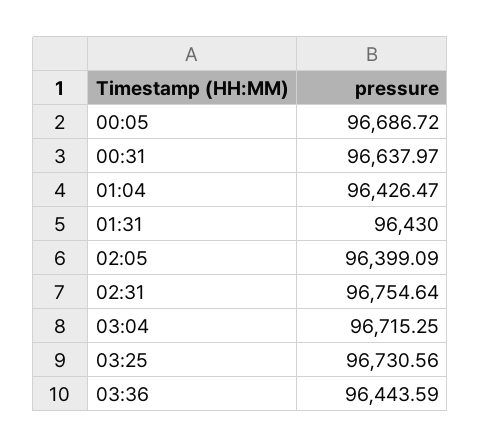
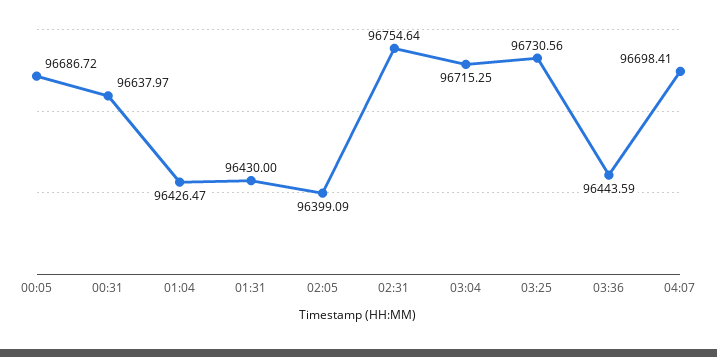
04:07: none -> 96698.41

